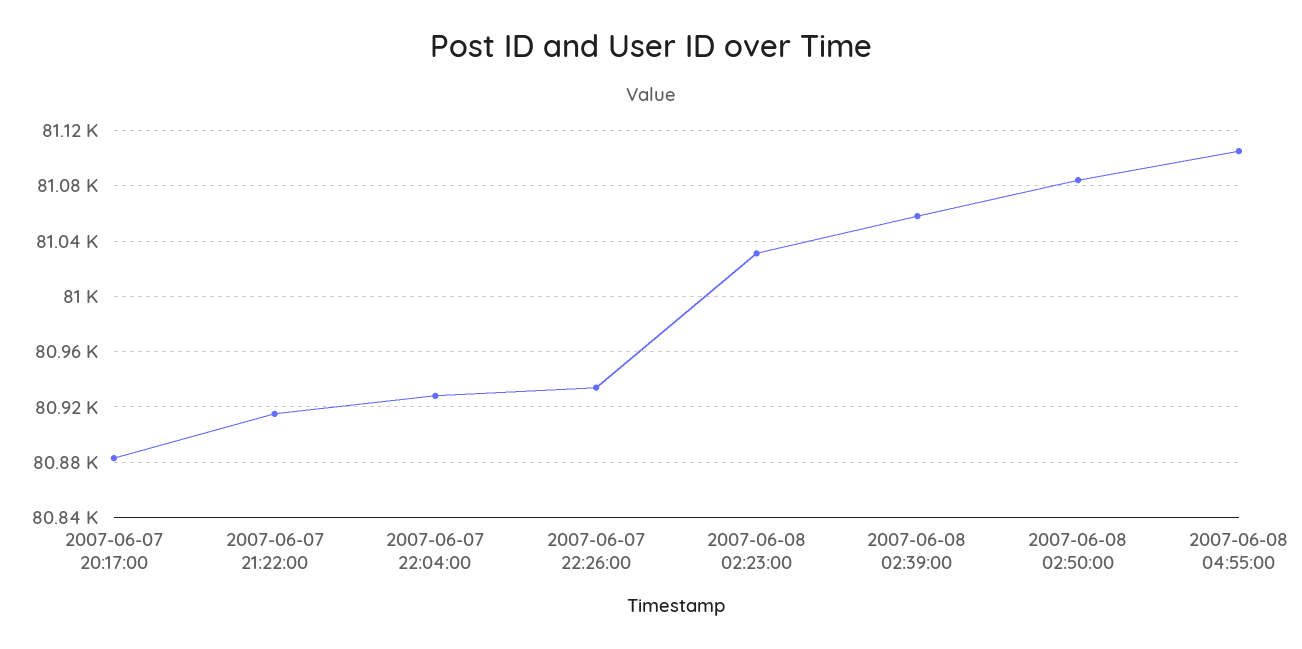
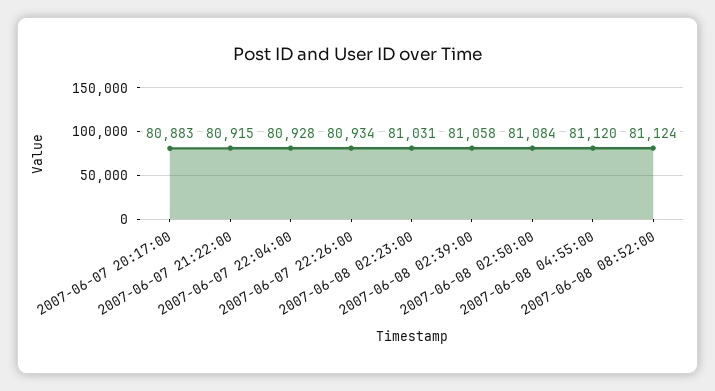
2007-06-08 04:55:00: 81105 -> 81120
2007-06-08 08:52:00: none -> 81124

